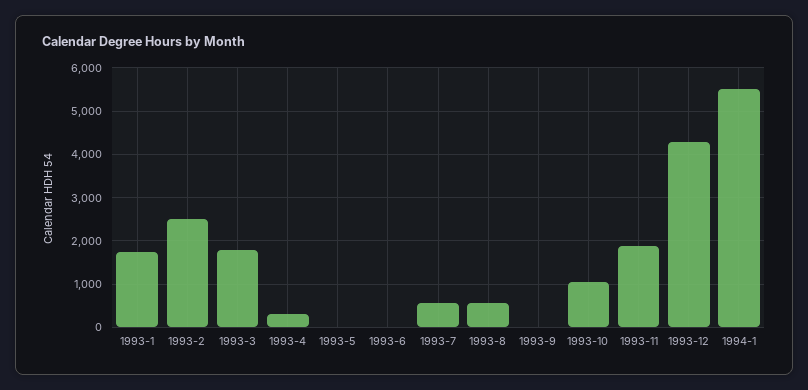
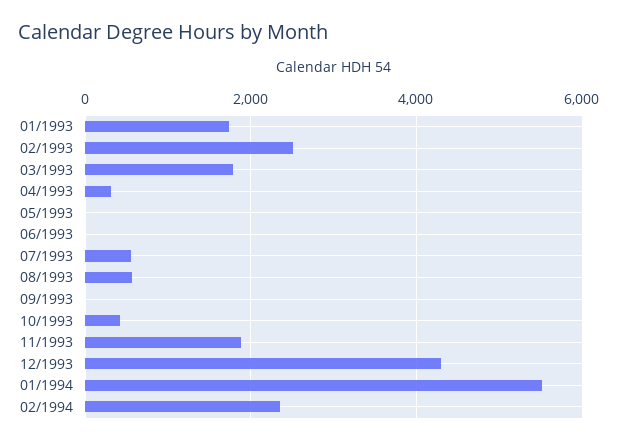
1993-10: 1000 -> 400
02/1994: none -> 2400

